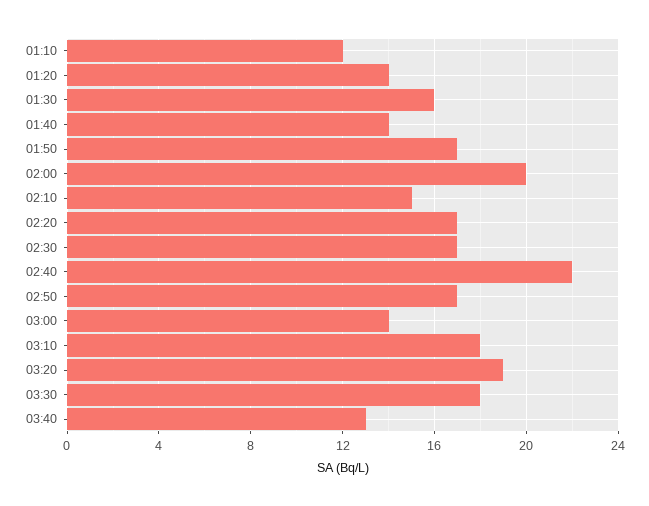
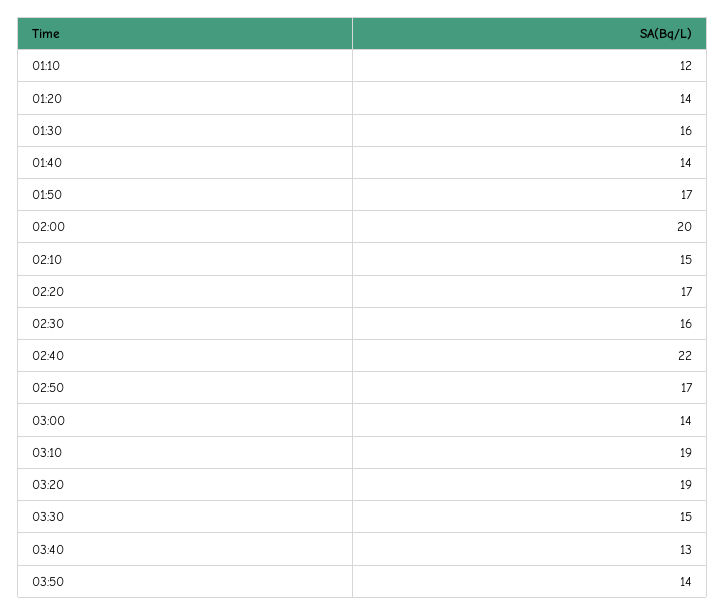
02:30: 17 -> 16
03:10: 18 -> 19
03:30: 18 -> 15
03:50: none -> 14

